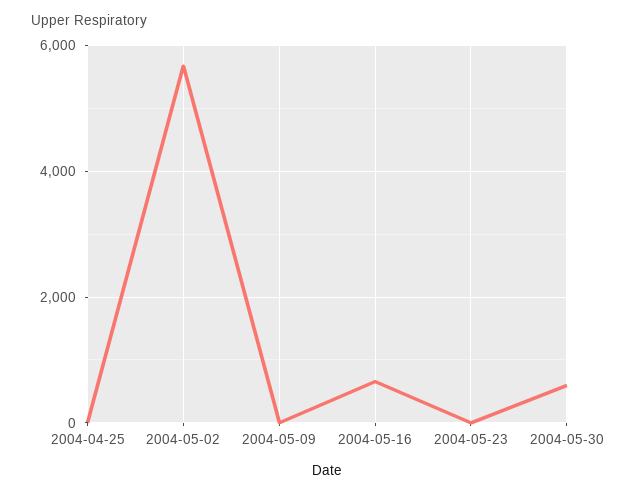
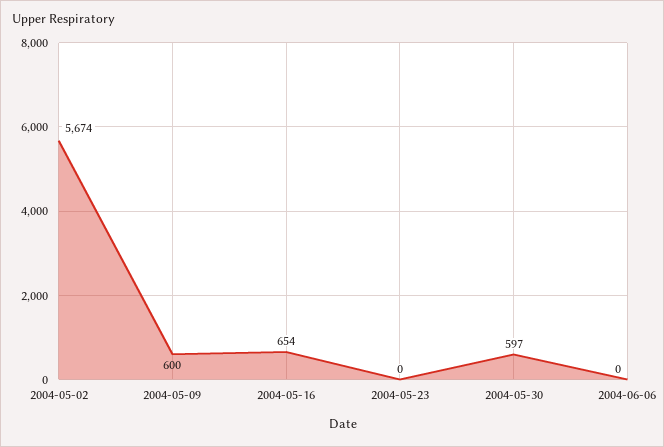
2004-04-25: 0 -> none
2004-05-09: 0 -> 600
2004-06-06: none -> 0

